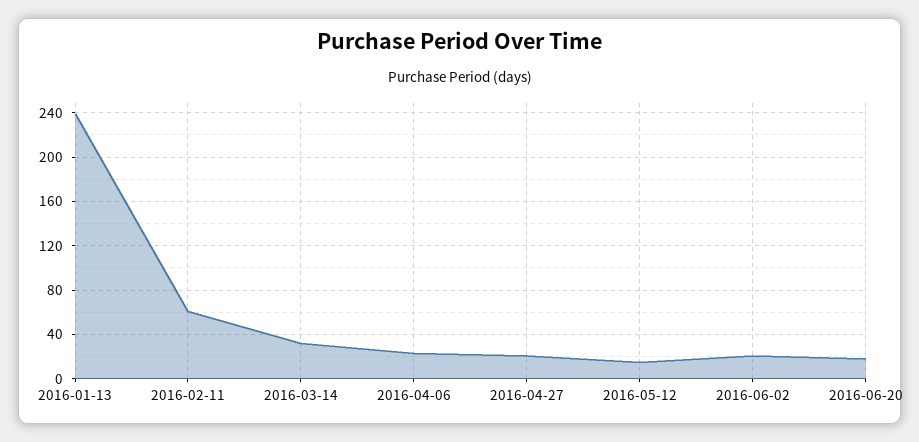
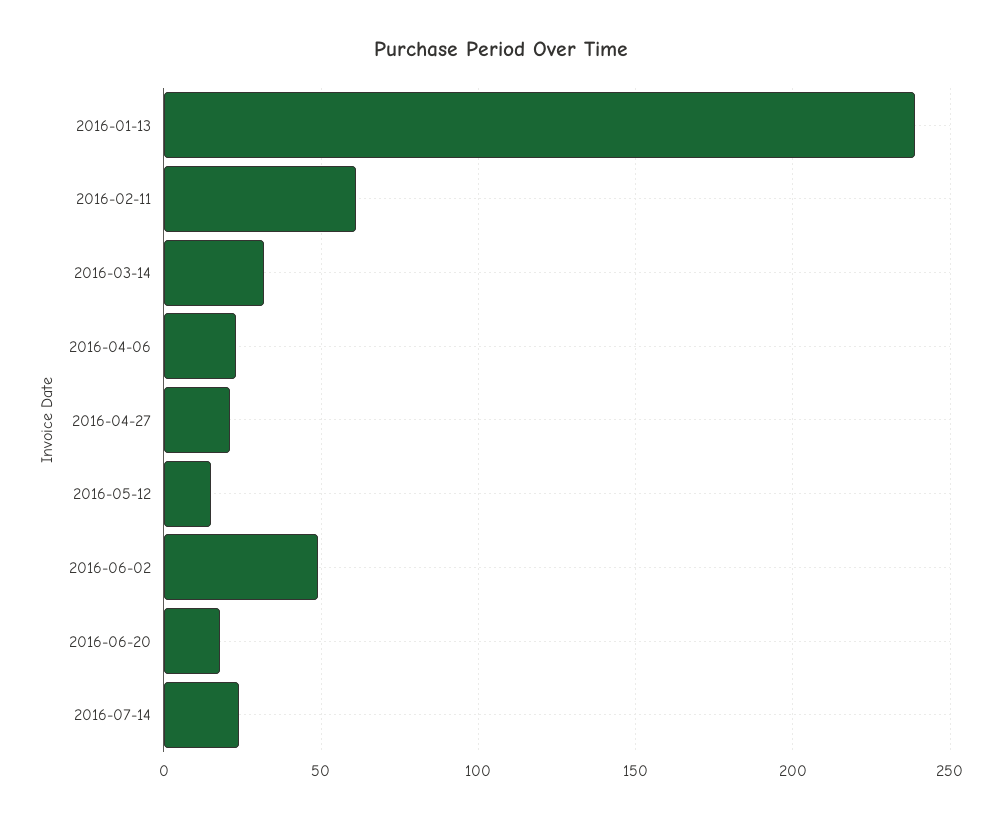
2016-06-02: 20 -> 50
2016-07-14: none -> 25

